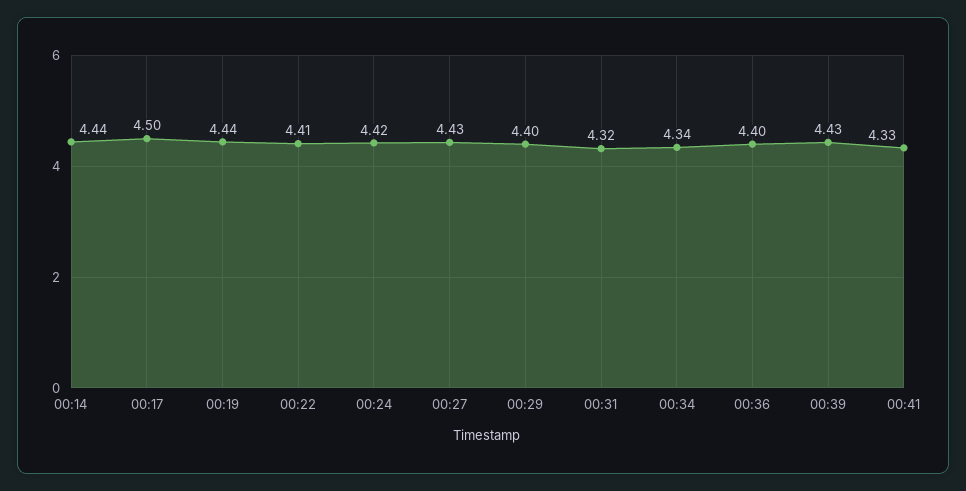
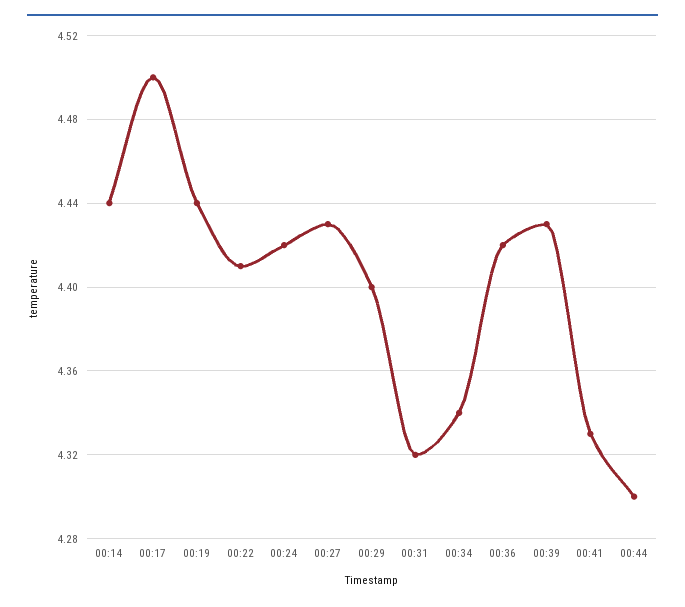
00:36: 4.4 -> 4.42
00:44: none -> 4.3

